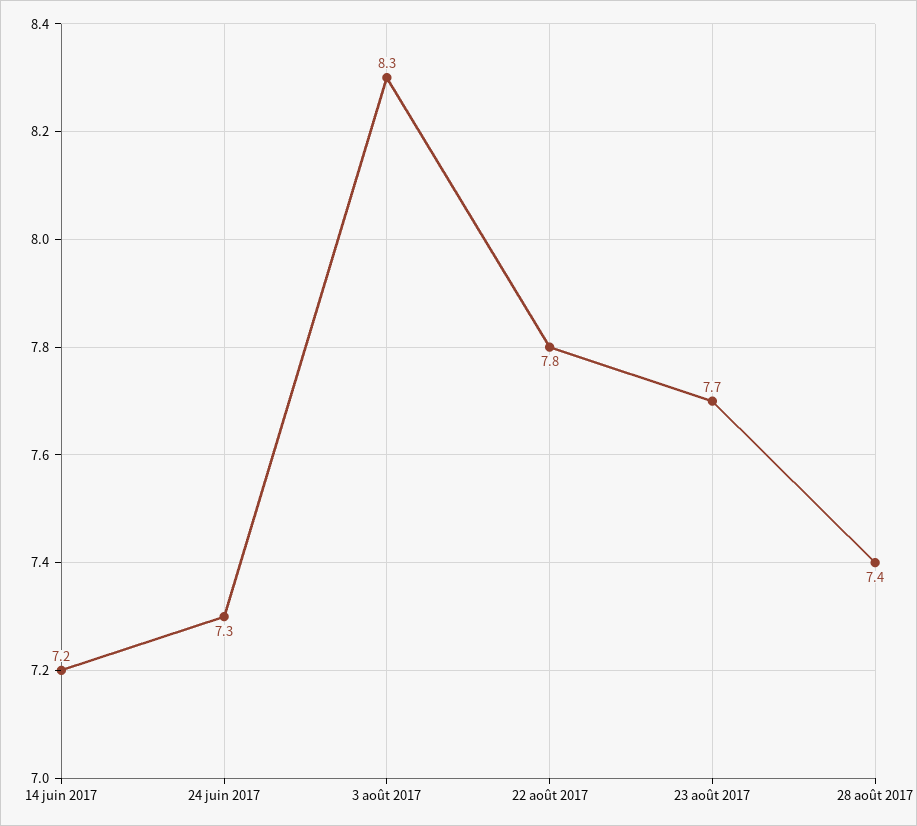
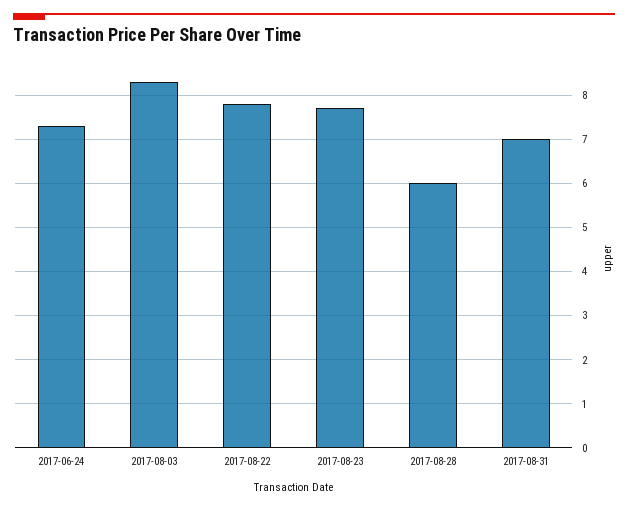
14 juin 2017: 7.2 -> none
28 août 2017: 7.4 -> 6
2017-08-31: none -> 7

